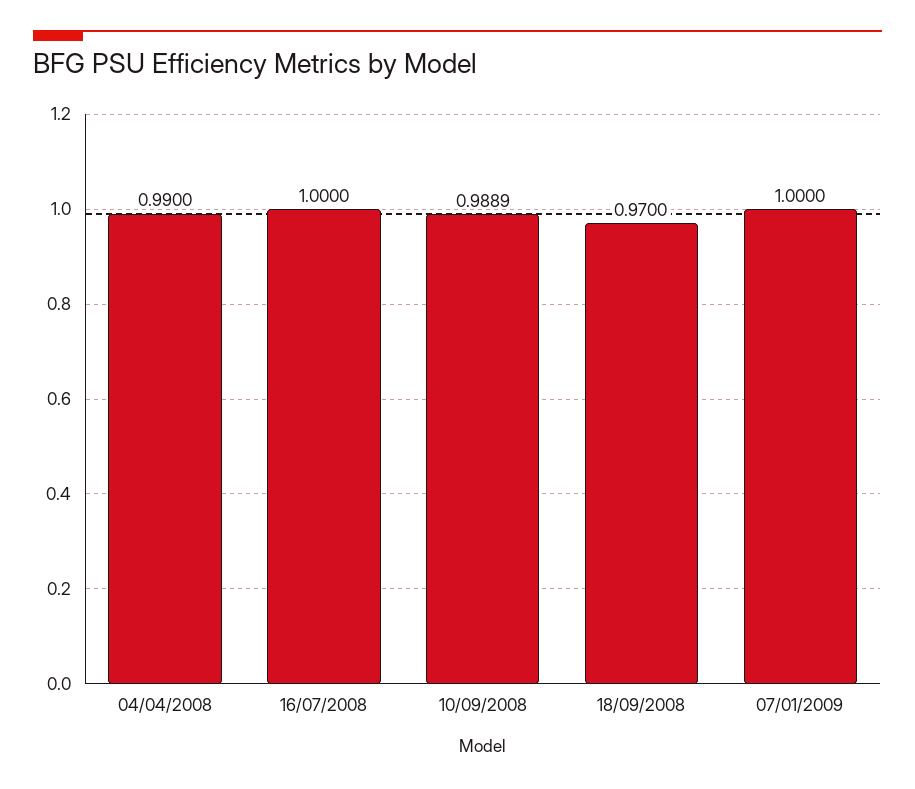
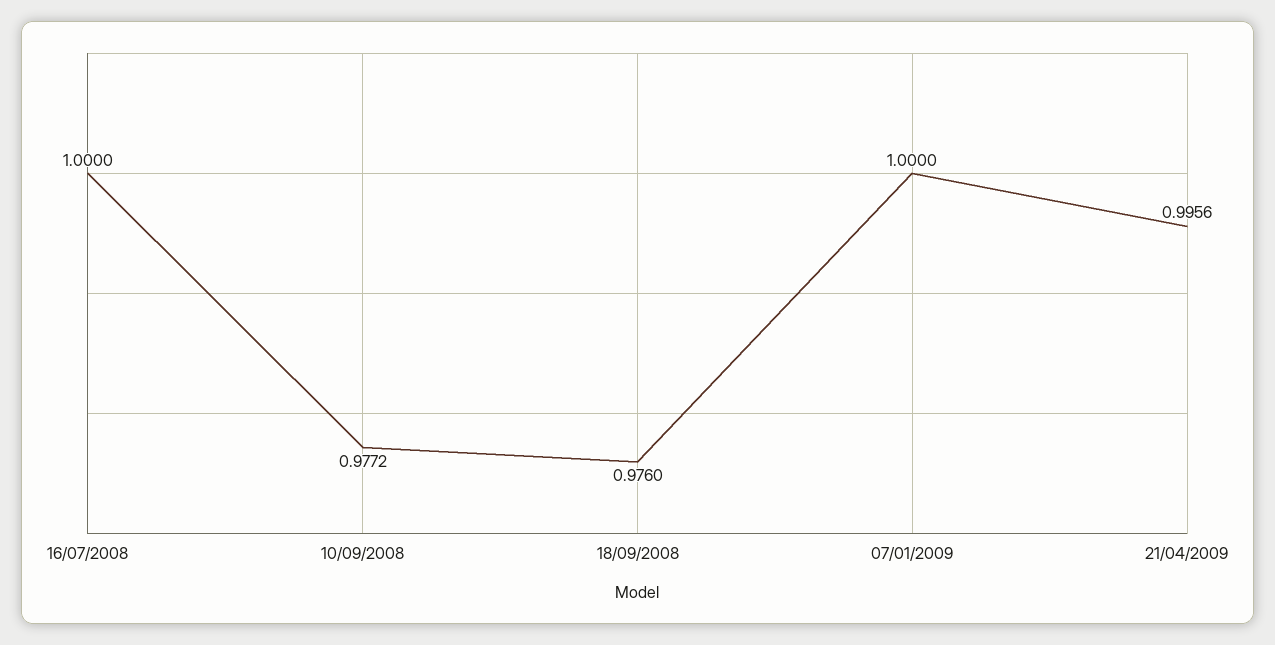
04/04/2008: 0.99 -> none
10/09/2008: 0.9889 -> 0.9772
18/09/2008: 0.97 -> 0.976
21/04/2009: none -> 0.9956

